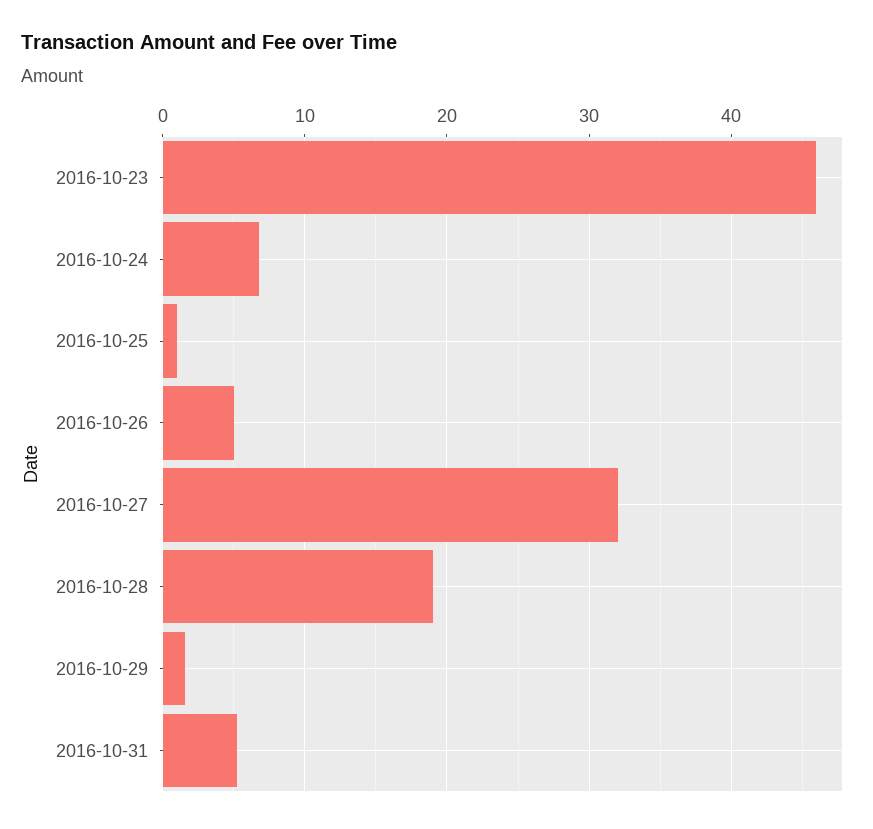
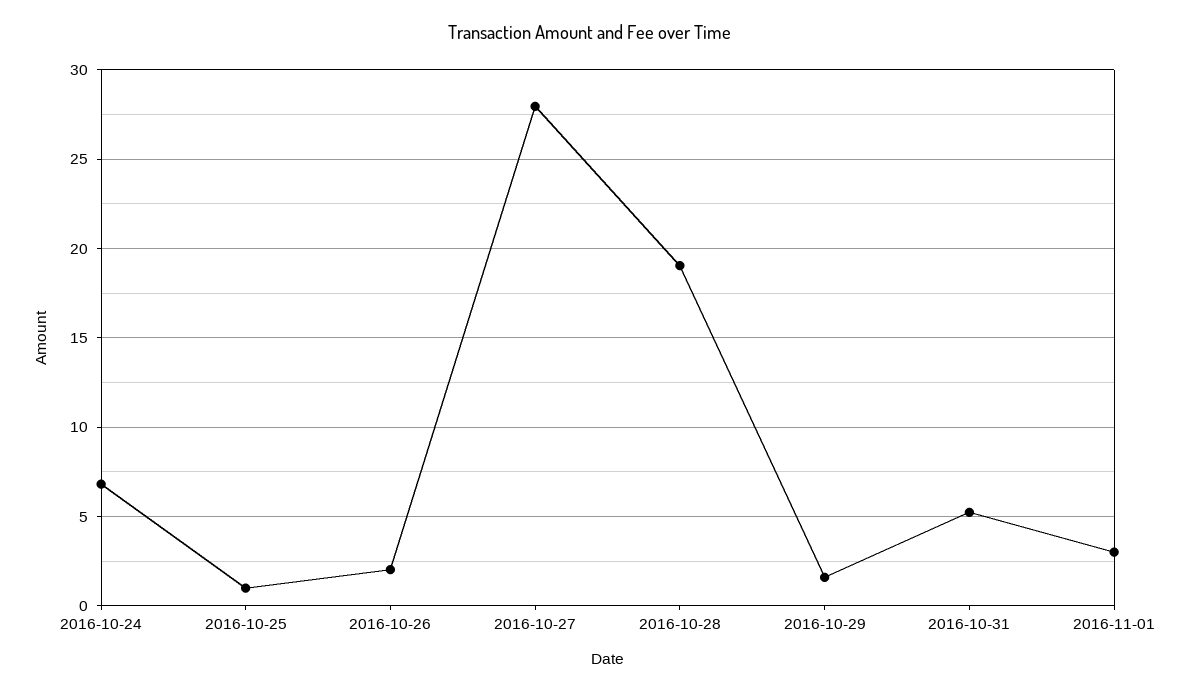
2016-10-23: 46 -> none
2016-10-26: 5 -> 2
2016-10-27: 32 -> 28
2016-11-01: none -> 3

